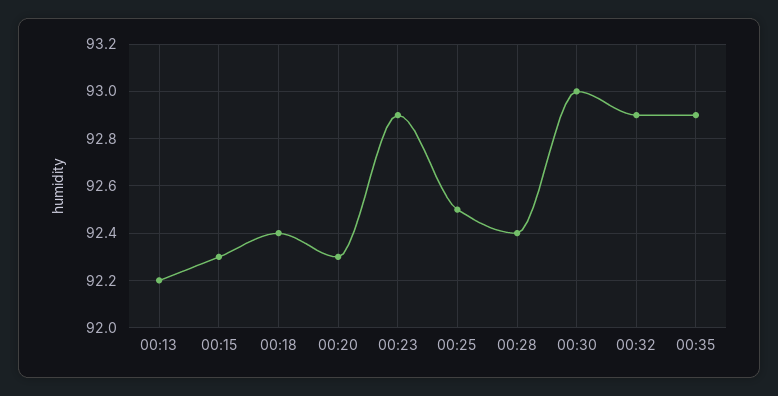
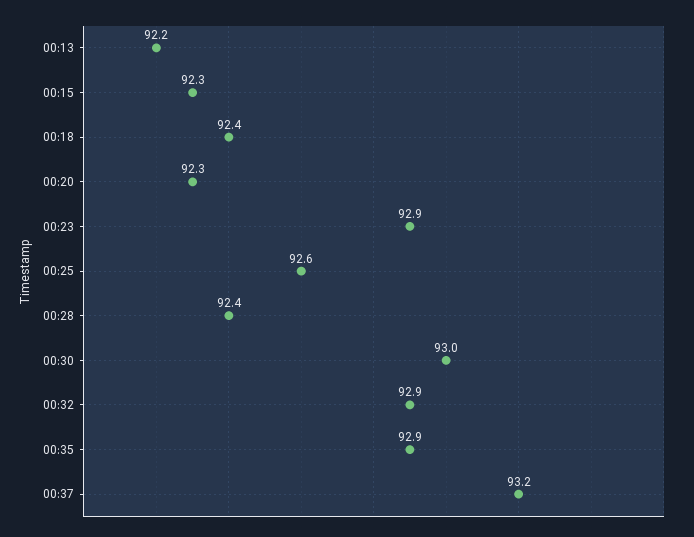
00:25: 92.5 -> 92.6
00:37: none -> 93.2

